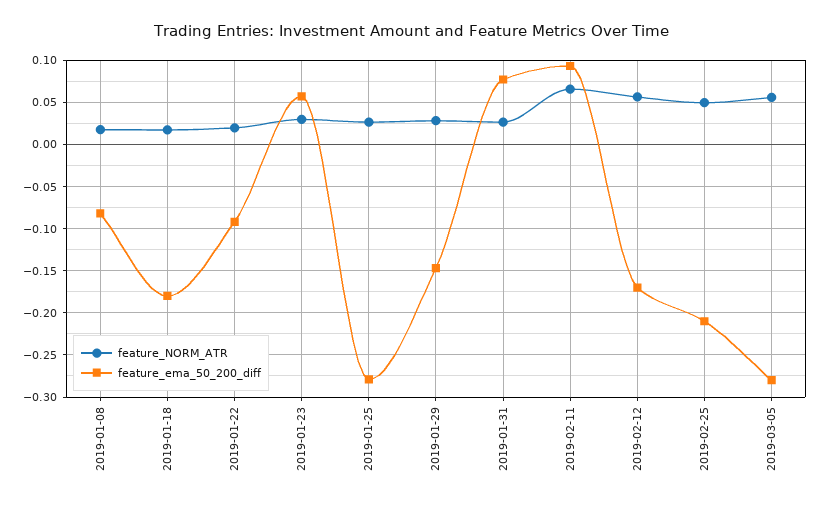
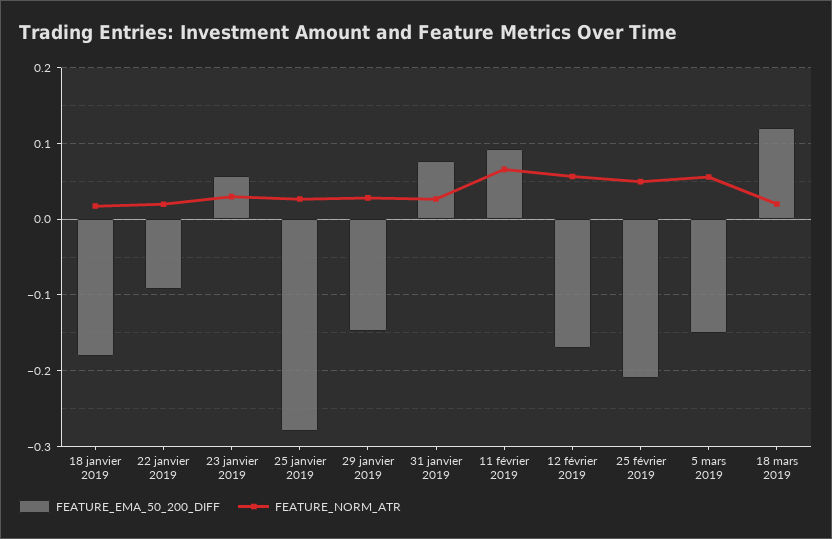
feature_NORM_ATR, 2019-01-08: 0.02 -> none
feature_ema_50_200_diff, 2019-01-08: -0.08 -> none
feature_ema_50_200_diff, 2019-03-05: -0.28 -> -0.15
feature_ema_50_200_diff, 18 mars 2019: none -> 0.12
feature_NORM_ATR, 18 mars 2019: none -> 0.02

